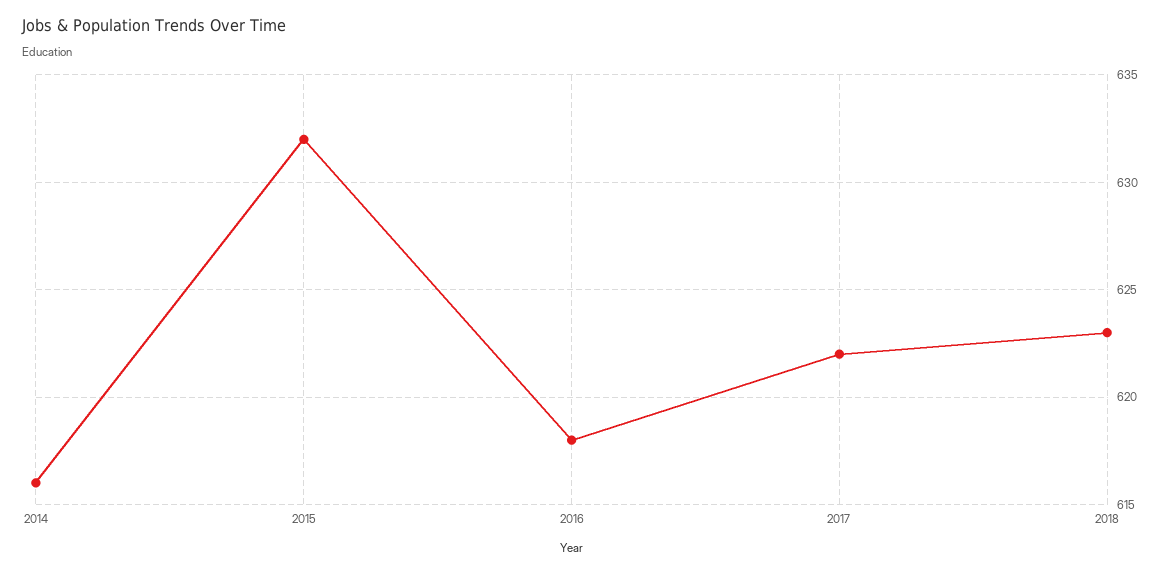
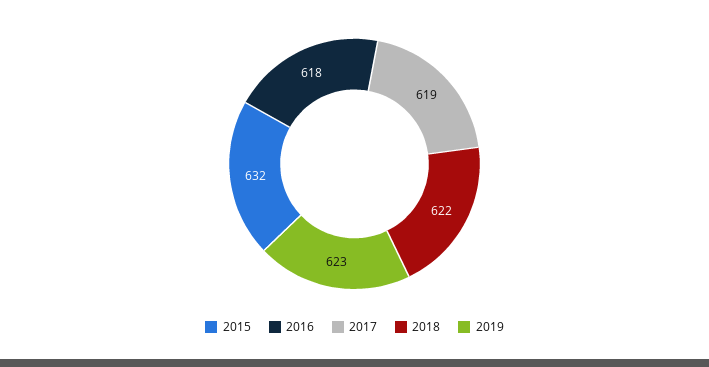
2014: 616 -> none
2017: 622 -> 619
2018: 623 -> 622
2019: none -> 623

